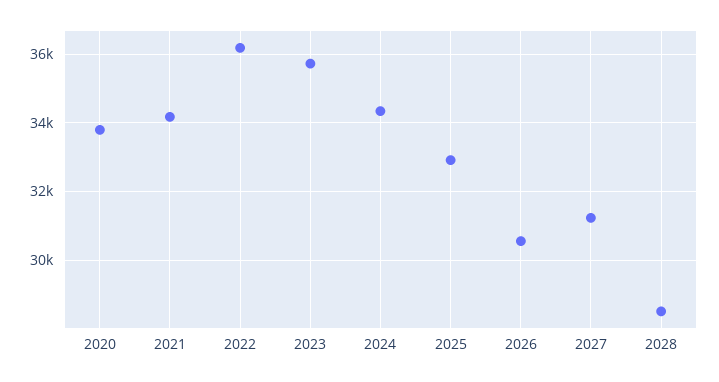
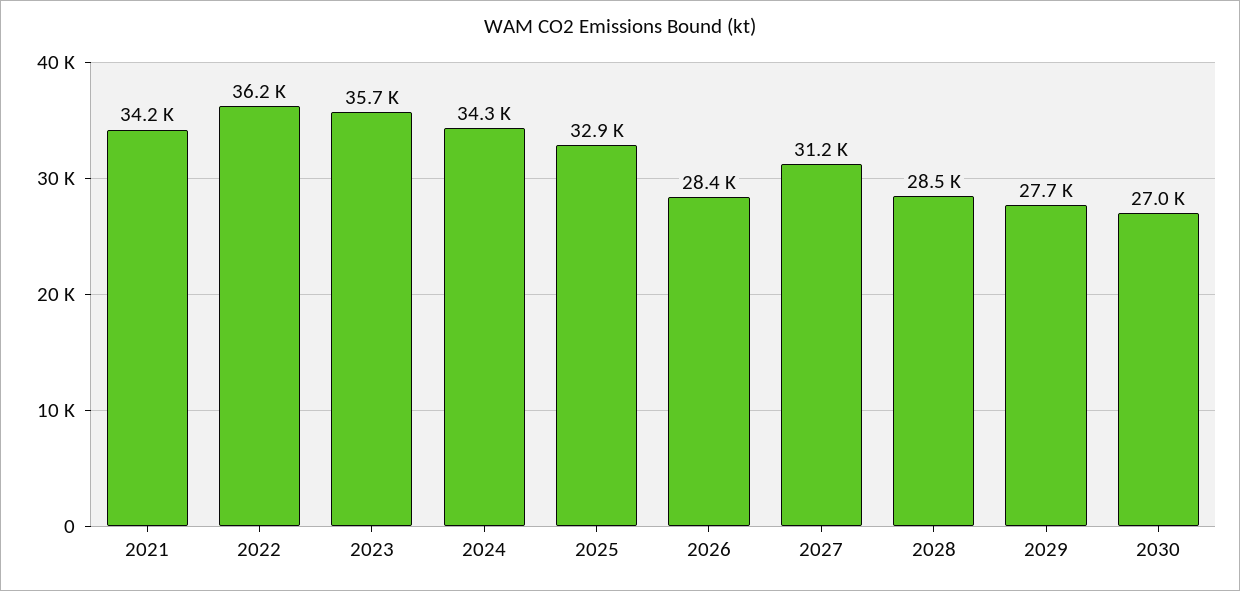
2020: 33800 -> none
2026: 30600 -> 28400
2029: none -> 27700
2030: none -> 27000

